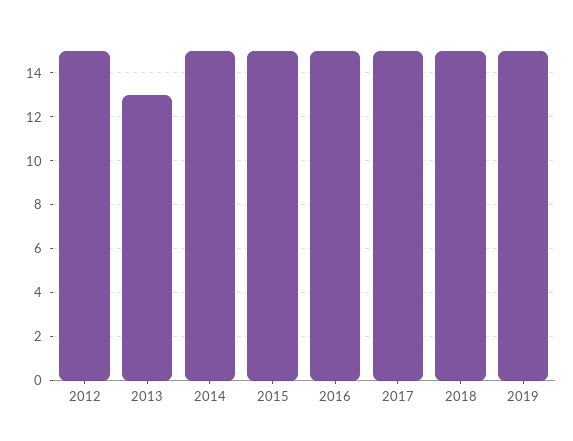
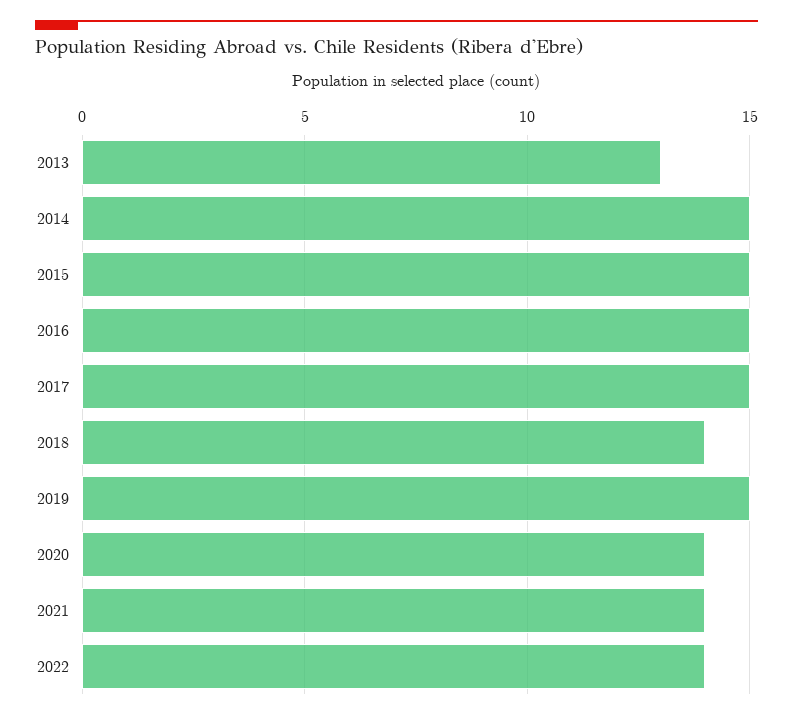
2012: 15 -> none
2018: 15 -> 14
2020: none -> 14
2021: none -> 14
2022: none -> 14

